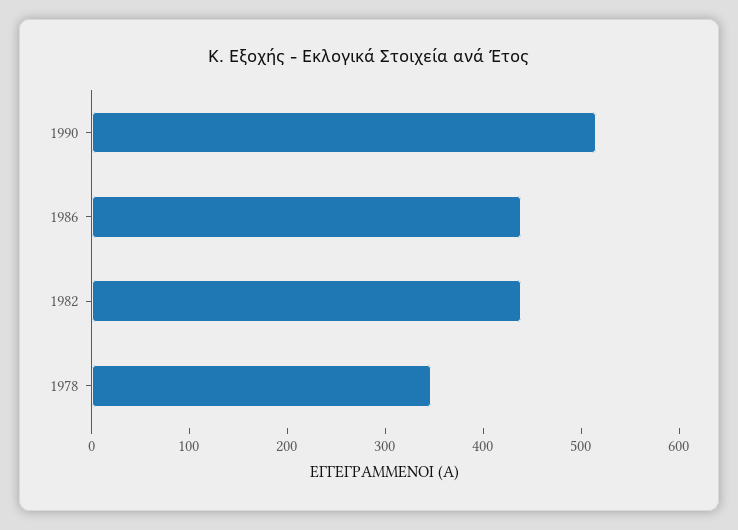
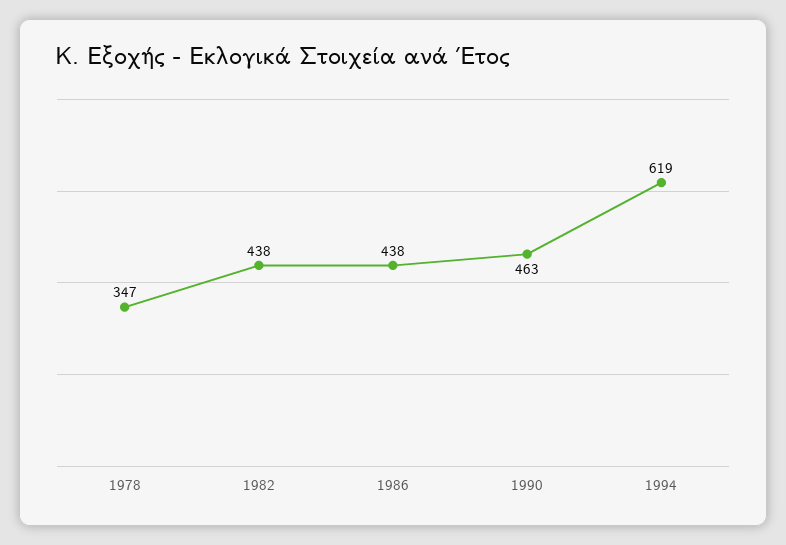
1990: 520 -> 463
1994: none -> 619

